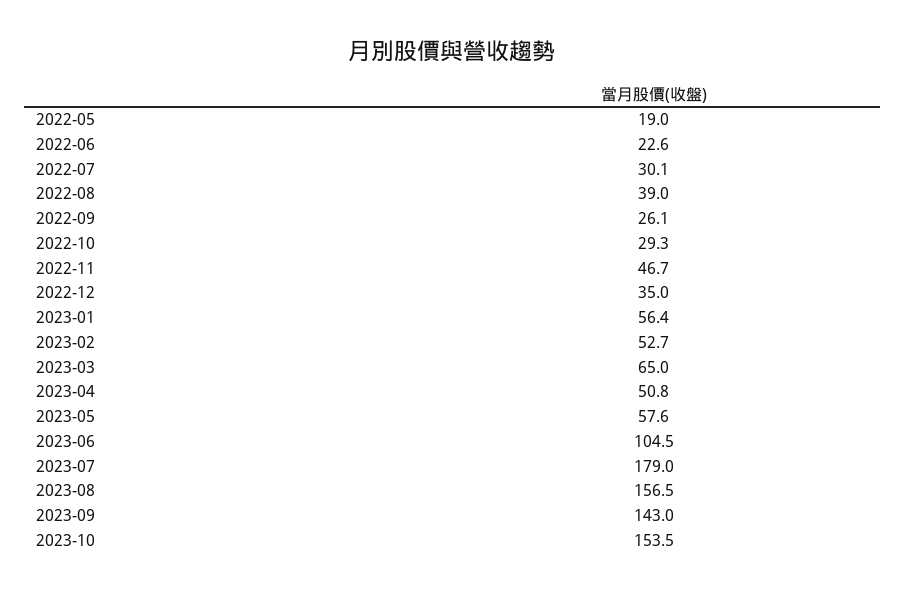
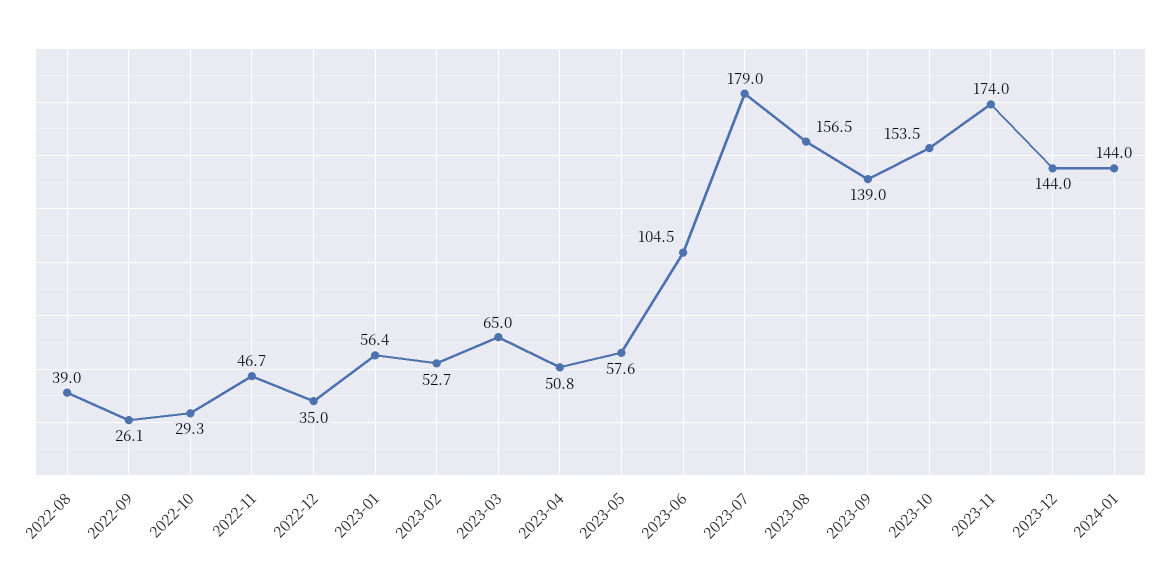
2022-05: 19 -> none
2022-06: 22.6 -> none
2022-07: 30.1 -> none
2023-09: 143 -> 139
2023-11: none -> 174
2023-12: none -> 144
2024-01: none -> 144

